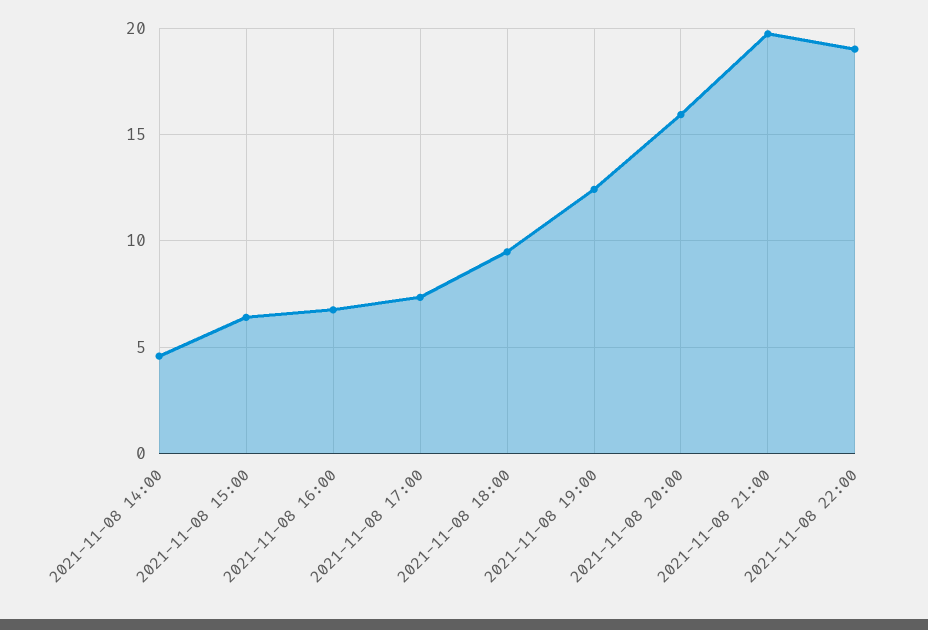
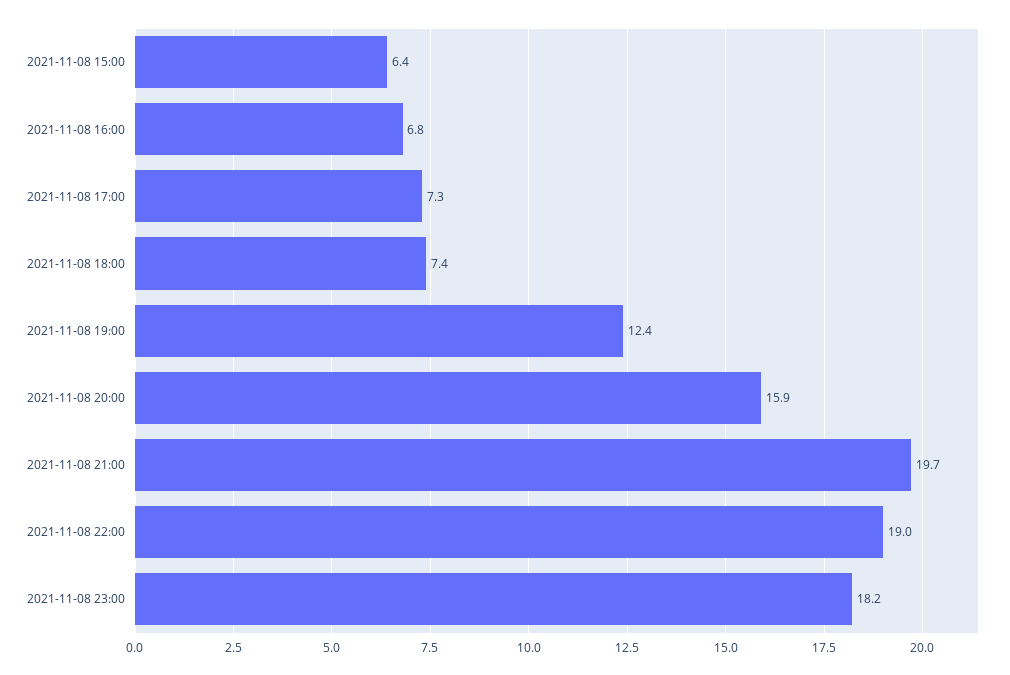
2021-11-08 14:00: 4.5 -> none
2021-11-08 18:00: 9.5 -> 7.4
2021-11-08 23:00: none -> 18.2

